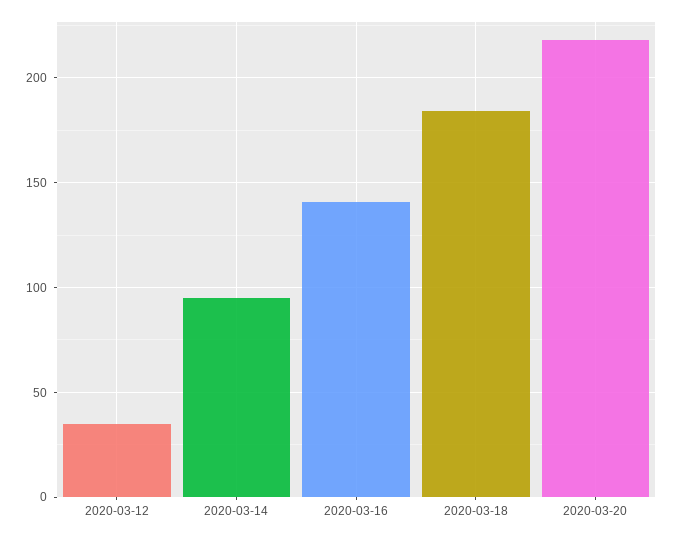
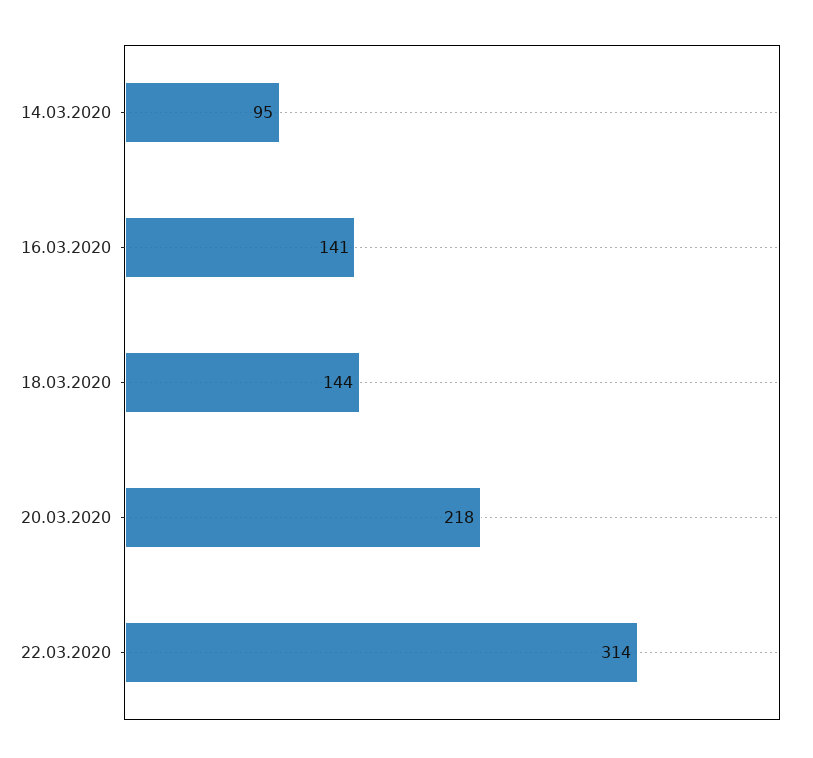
2020-03-12: 35 -> none
2020-03-18: 185 -> 144
22.03.2020: none -> 314

